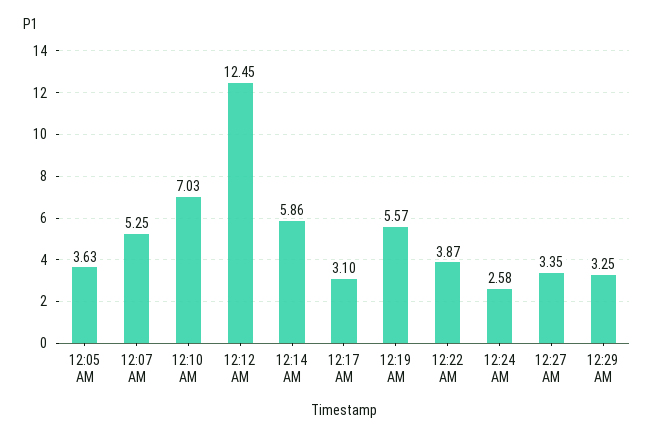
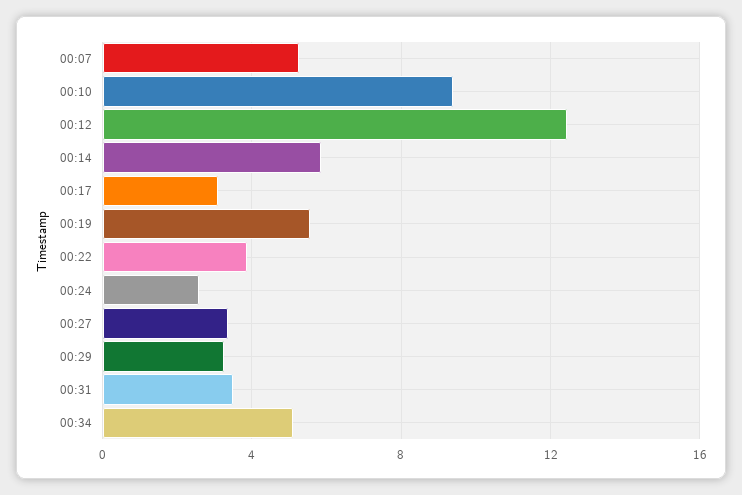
12:05 AM: 3.63 -> none
12:10 AM: 7.03 -> 9.5
00:31: none -> 3.5
00:34: none -> 5

